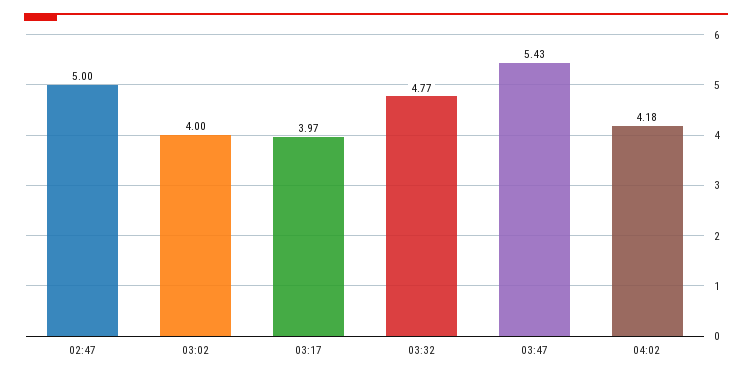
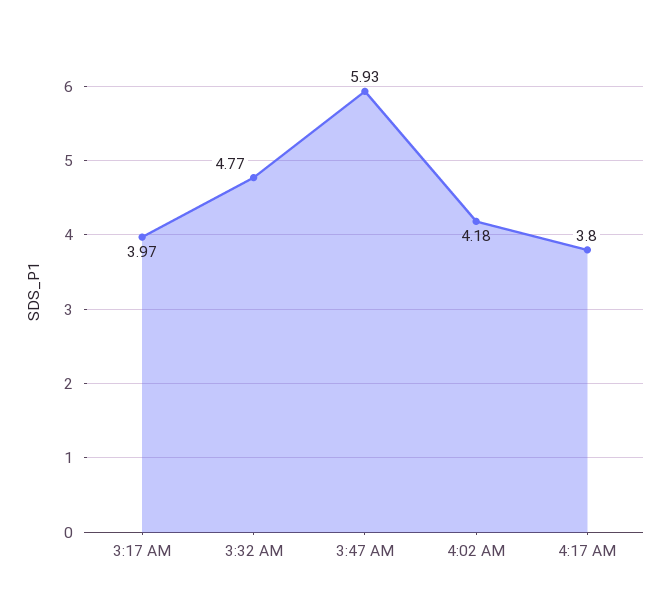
02:47: 5 -> none
03:02: 4 -> none
03:47: 5.43 -> 5.93
4:17 AM: none -> 3.8

